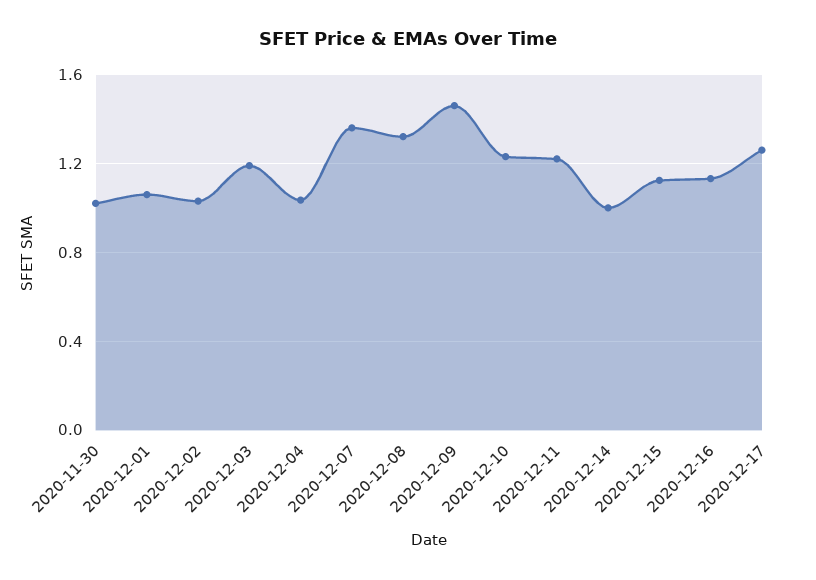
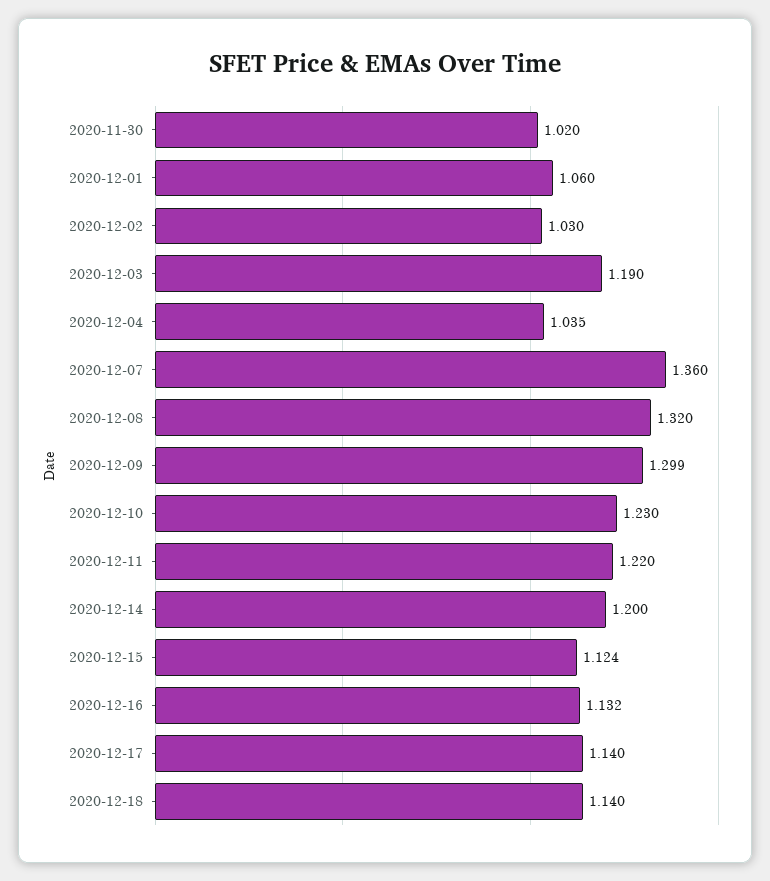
2020-12-09: 1.45 -> 1.299
2020-12-14: 1 -> 1.2
2020-12-17: 1.25 -> 1.14
2020-12-18: none -> 1.14

